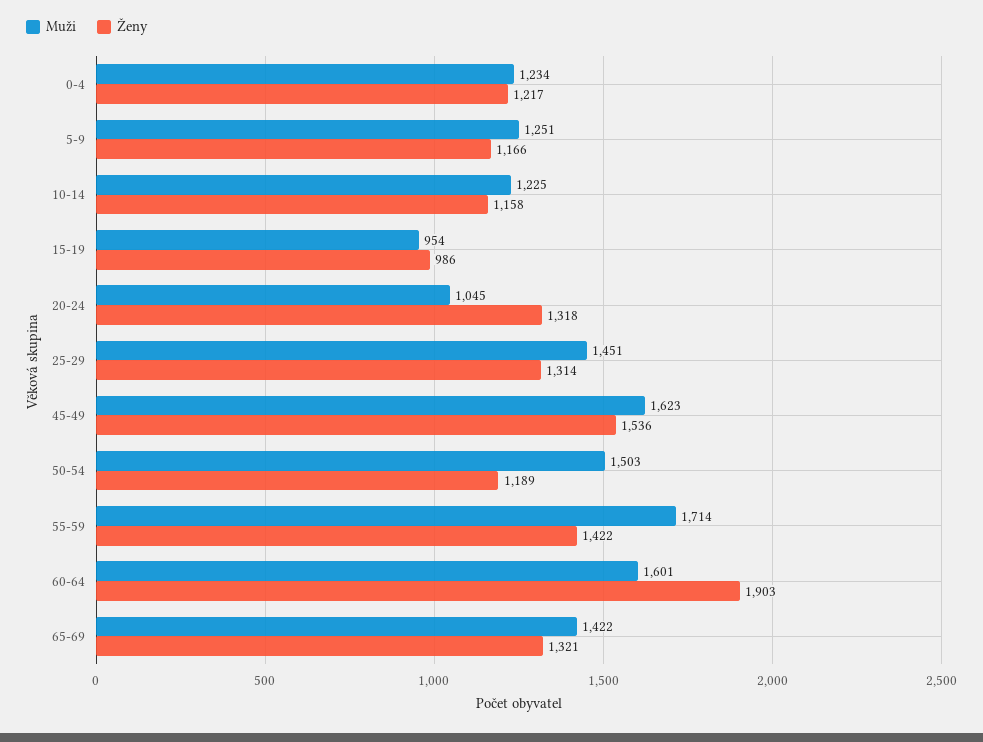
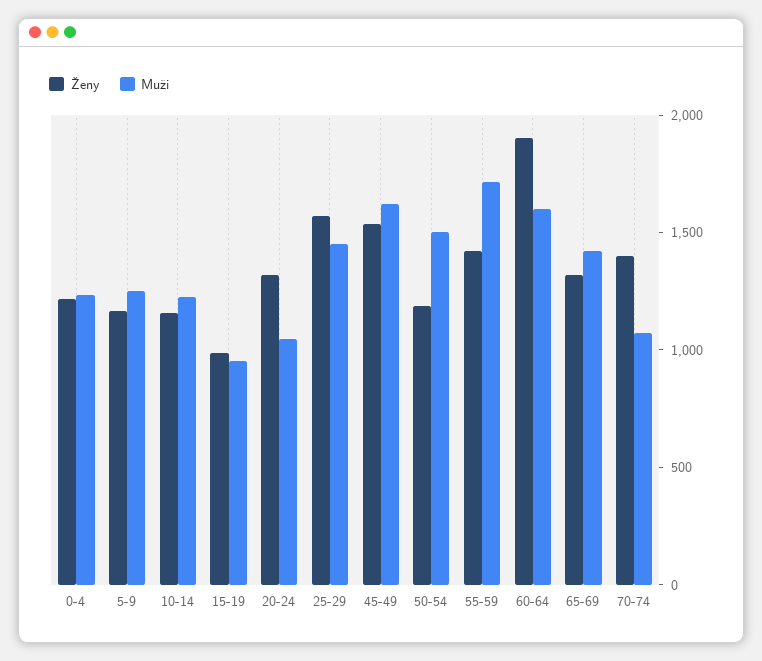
Ženy, 25-29: 1314 -> 1600
Ženy, 70-74: none -> 1400
Muži, 70-74: none -> 1100

